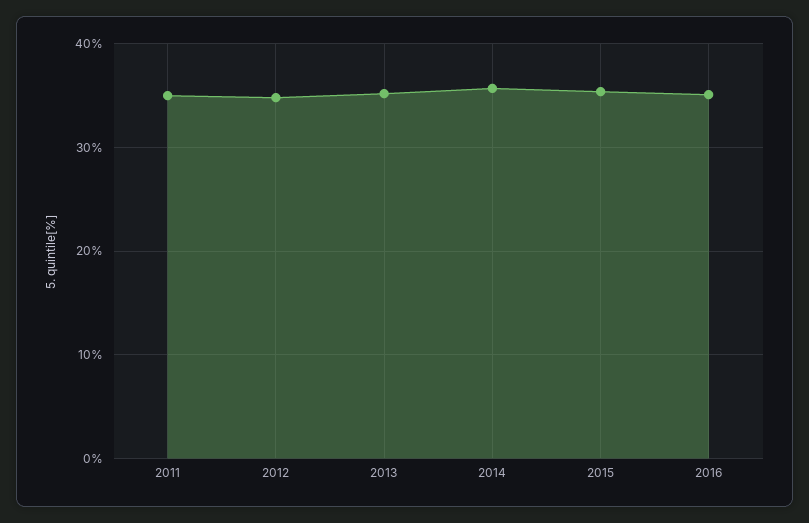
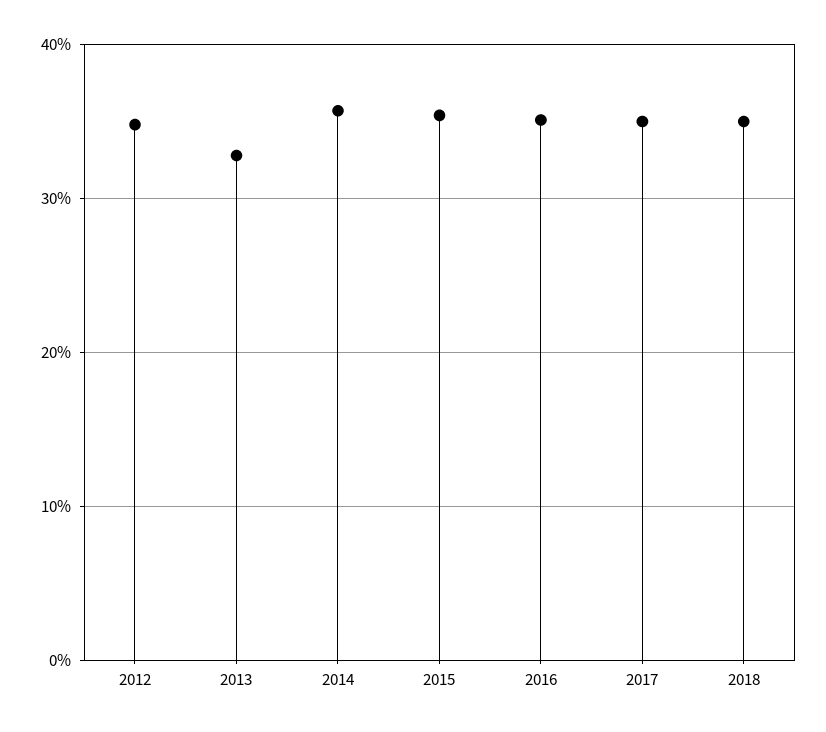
2011: 35 -> none
2013: 35 -> 33
2017: none -> 35
2018: none -> 35

